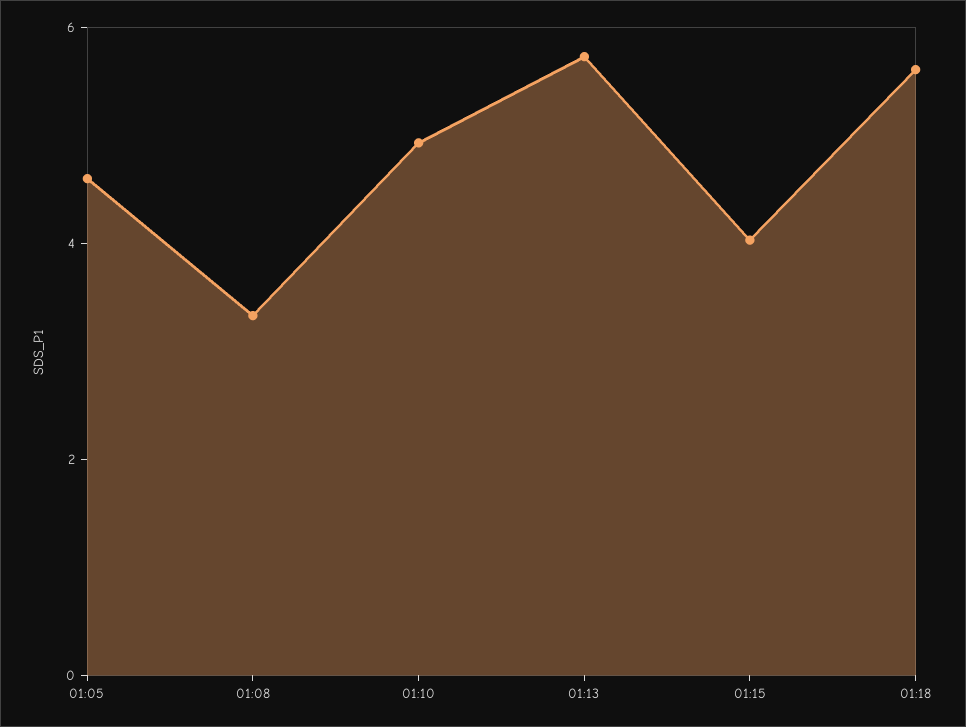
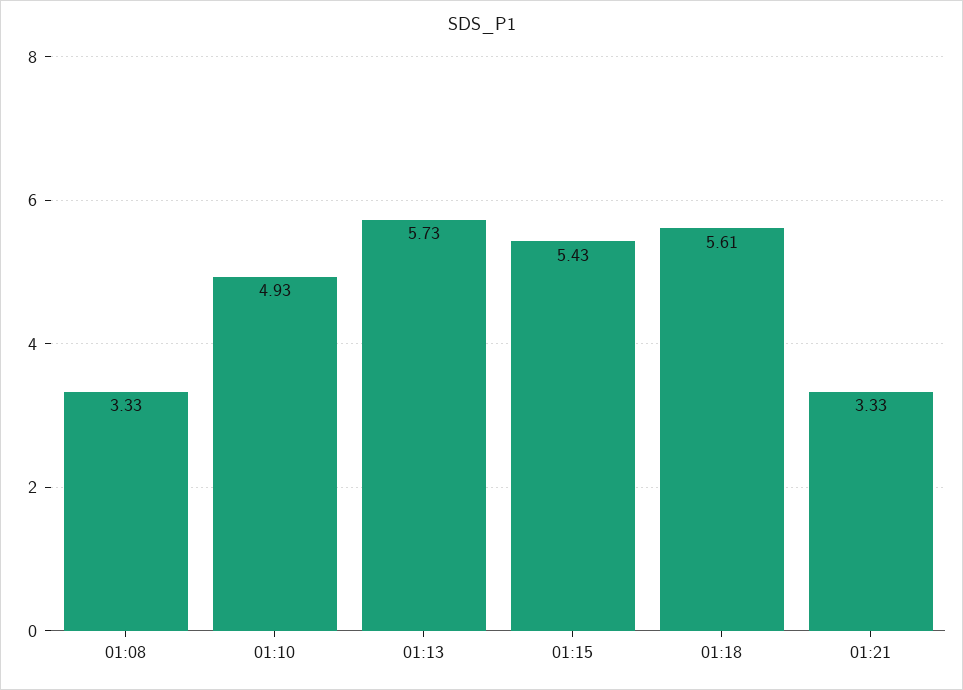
01:05: 4.5 -> none
01:15: 4 -> 5.43
01:21: none -> 3.33

